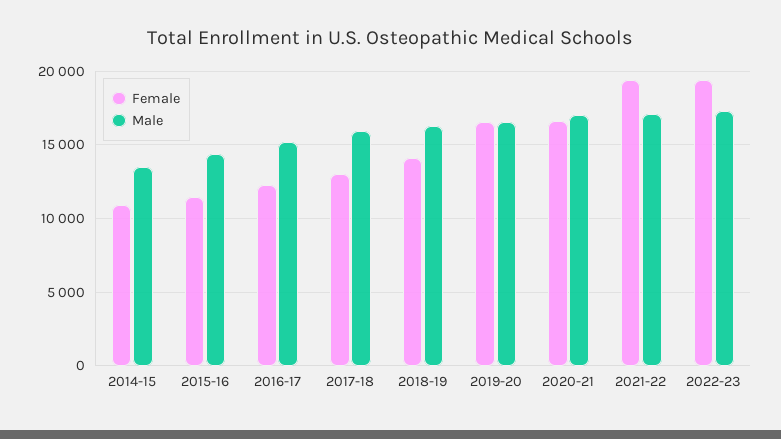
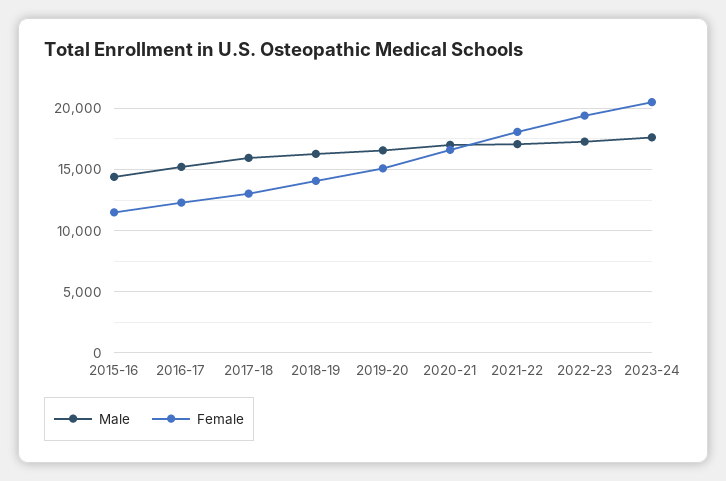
Female, 2014-15: 11000 -> none
Male, 2014-15: 13500 -> none
Female, 2019-20: 16500 -> 15000
Female, 2021-22: 19500 -> 18000
Male, 2023-24: none -> 17500
Female, 2023-24: none -> 20500

